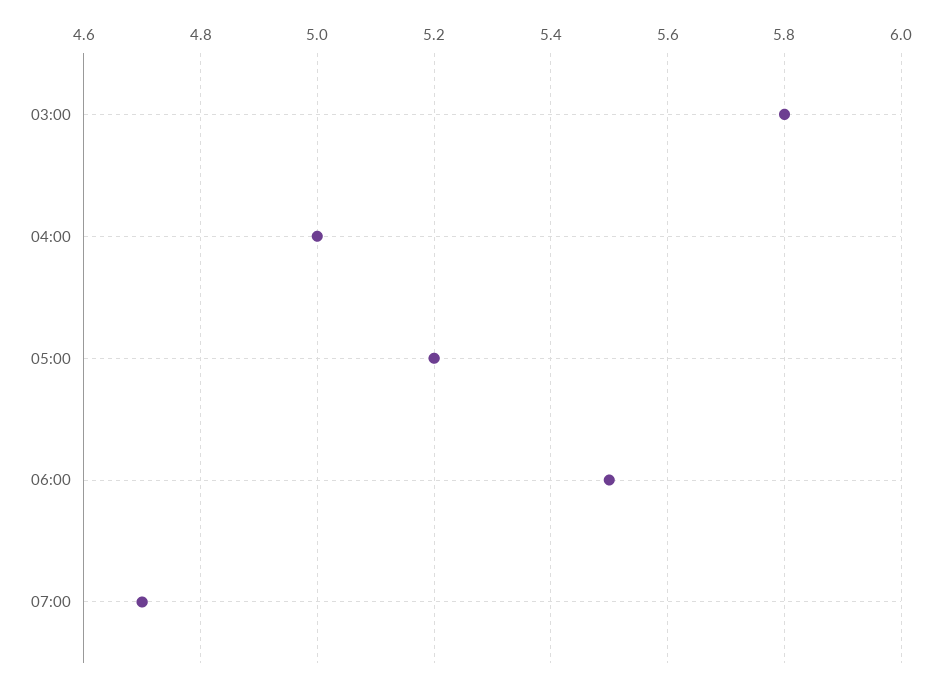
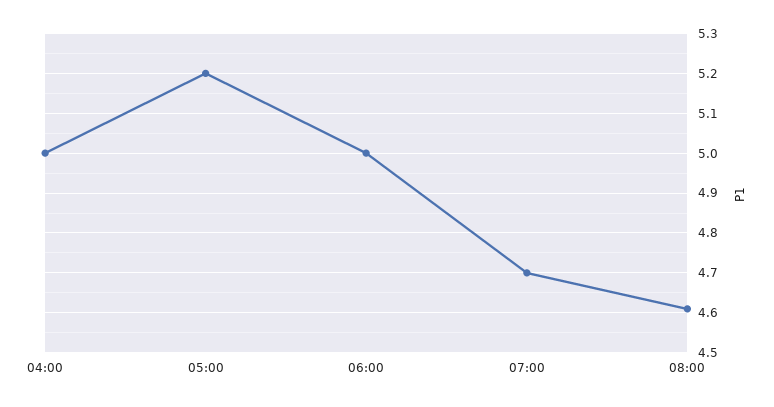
03:00: 5.8 -> none
06:00: 5.5 -> 5
08:00: none -> 4.6

